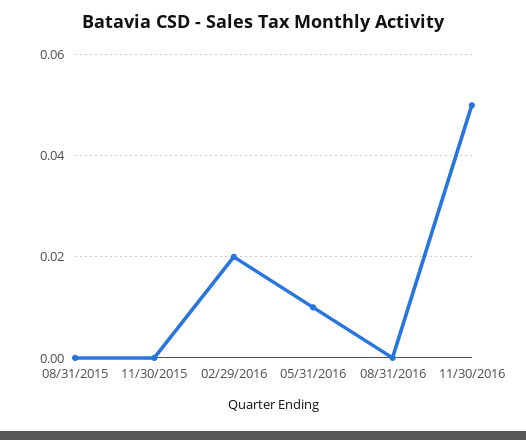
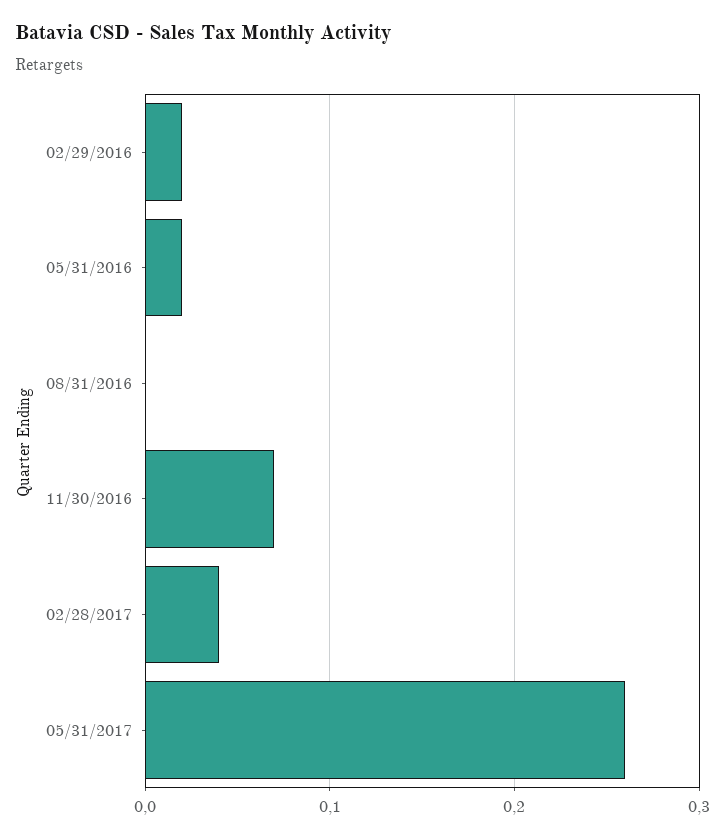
08/31/2015: 0 -> none
11/30/2015: 0 -> none
05/31/2016: 0.01 -> 0.02
11/30/2016: 0.05 -> 0.07
02/28/2017: none -> 0.04
05/31/2017: none -> 0.26

